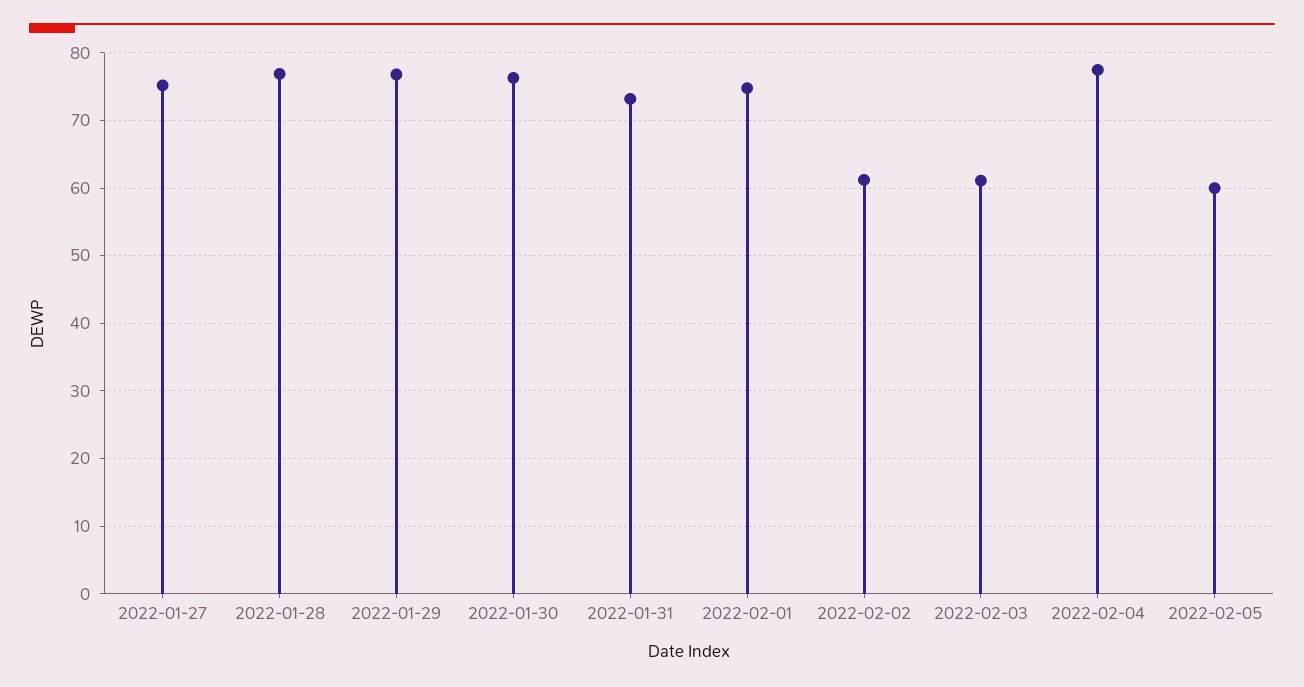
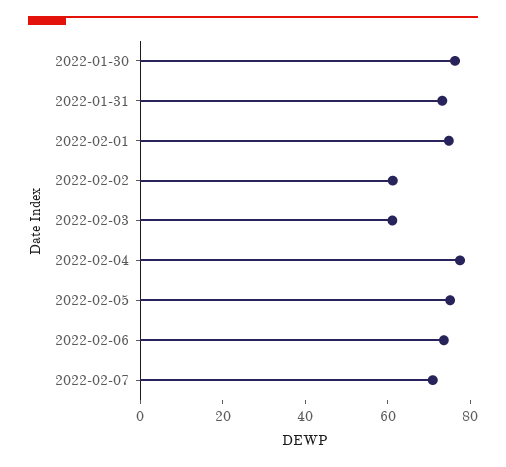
2022-01-27: 75 -> none
2022-01-28: 77 -> none
2022-01-29: 77 -> none
2022-02-05: 60 -> 75
2022-02-06: none -> 75
2022-02-07: none -> 70

